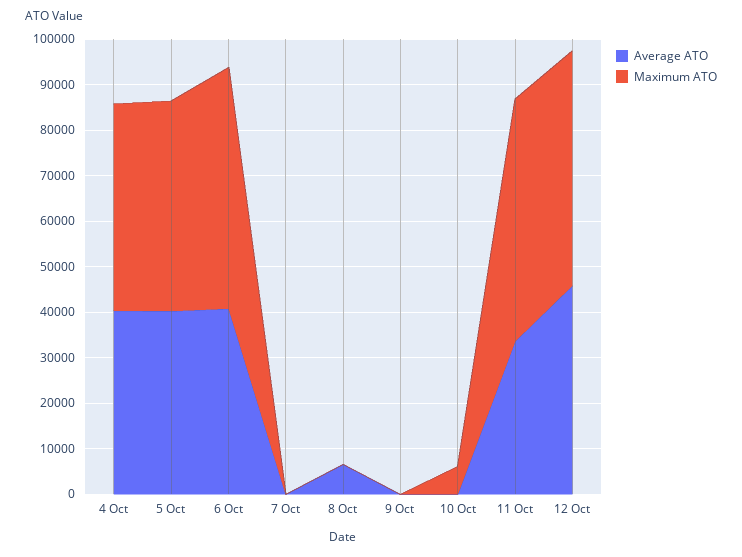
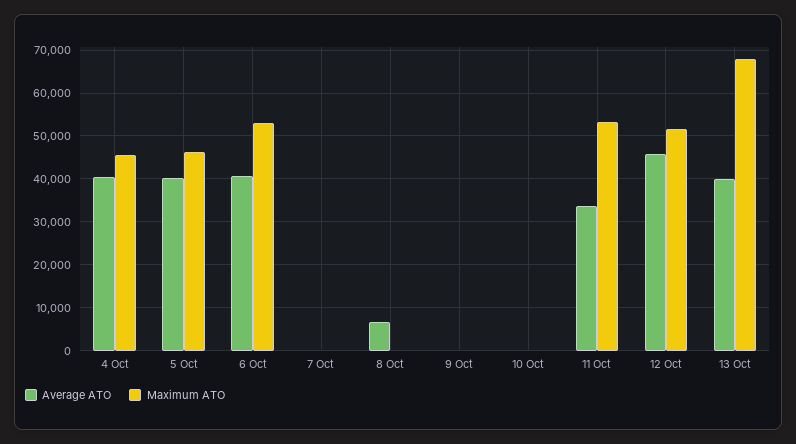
Maximum ATO, 10 Oct: 6000 -> 0
Average ATO, 13 Oct: none -> 40000
Maximum ATO, 13 Oct: none -> 68000

